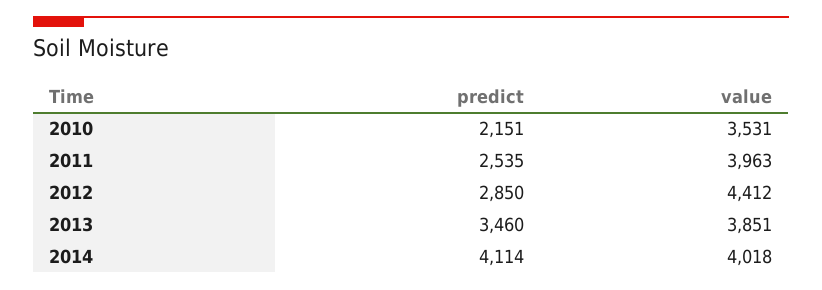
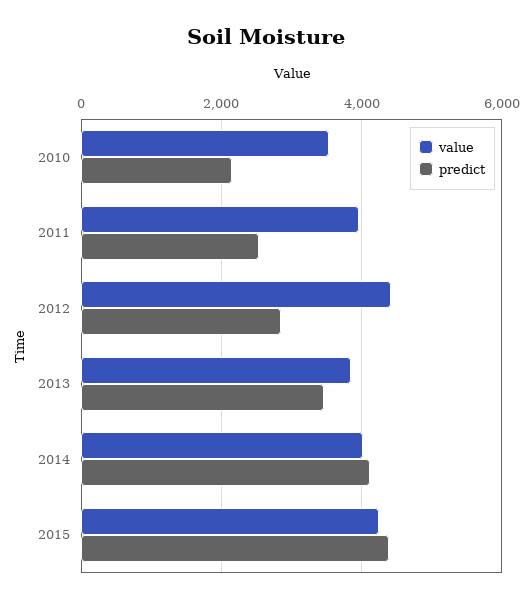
value, 2015: none -> 4200
predict, 2015: none -> 4400

